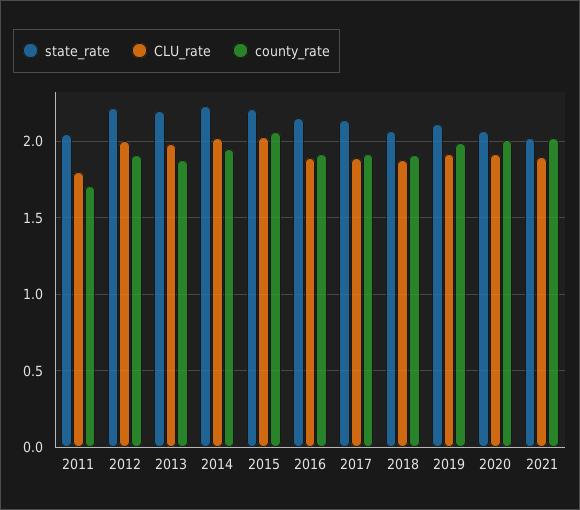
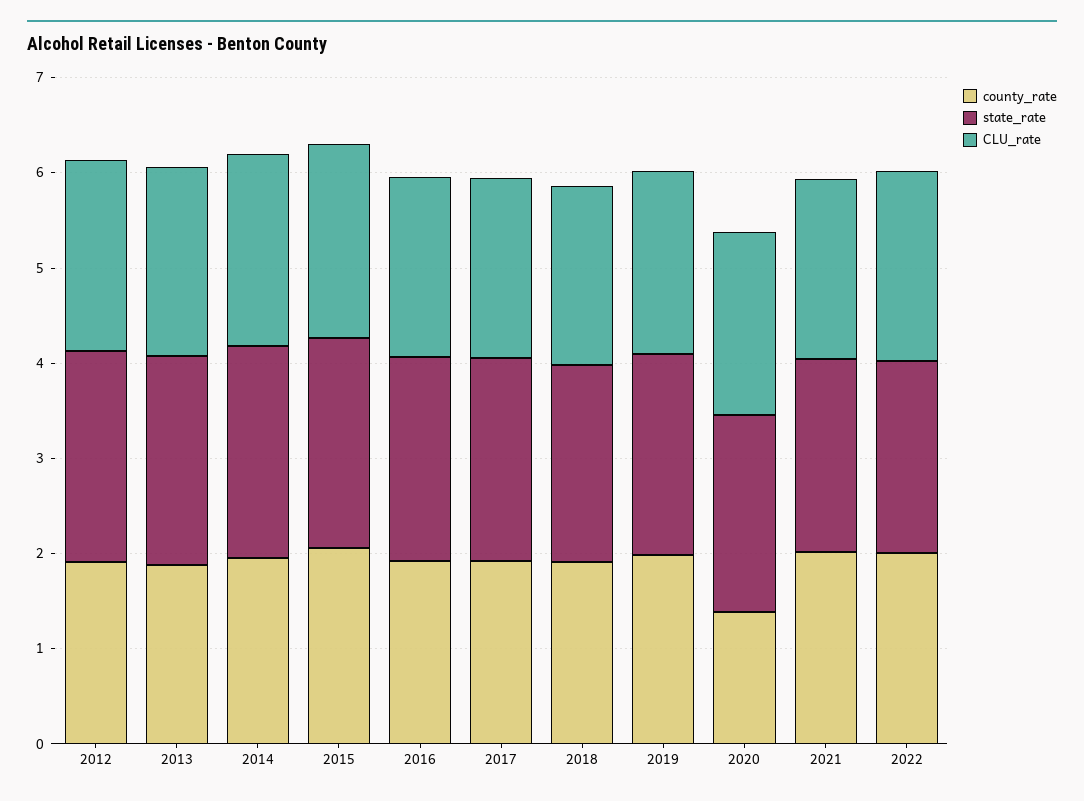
state_rate, 2011: 2.05 -> none
CLU_rate, 2011: 1.8 -> none
county_rate, 2011: 1.7 -> none
county_rate, 2020: 2 -> 1.4
county_rate, 2022: none -> 2
state_rate, 2022: none -> 2
CLU_rate, 2022: none -> 2

